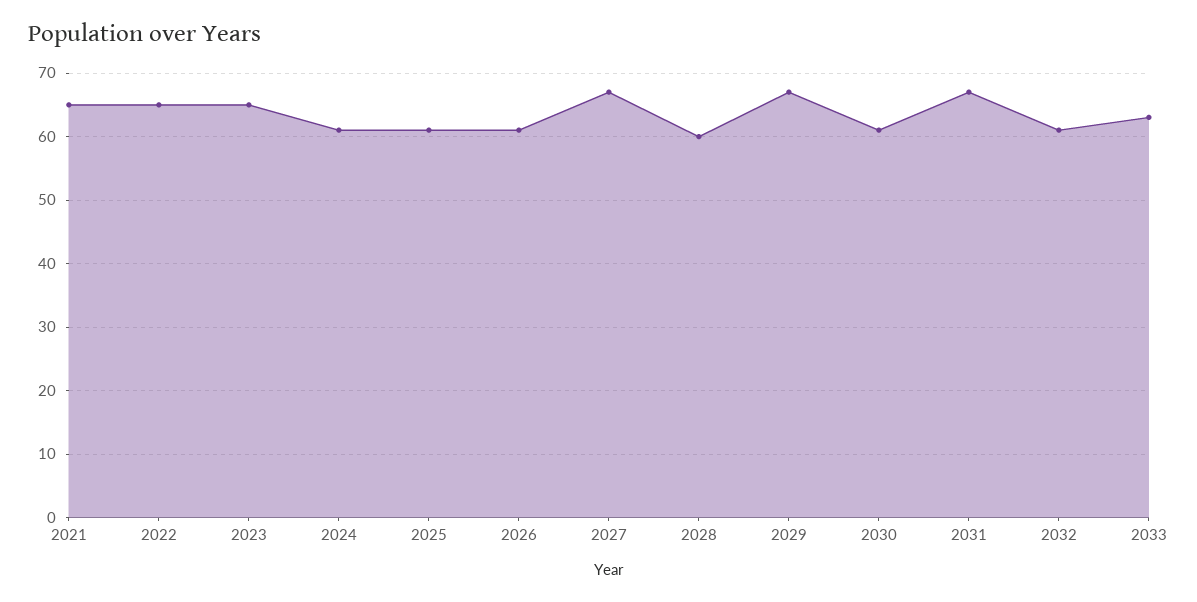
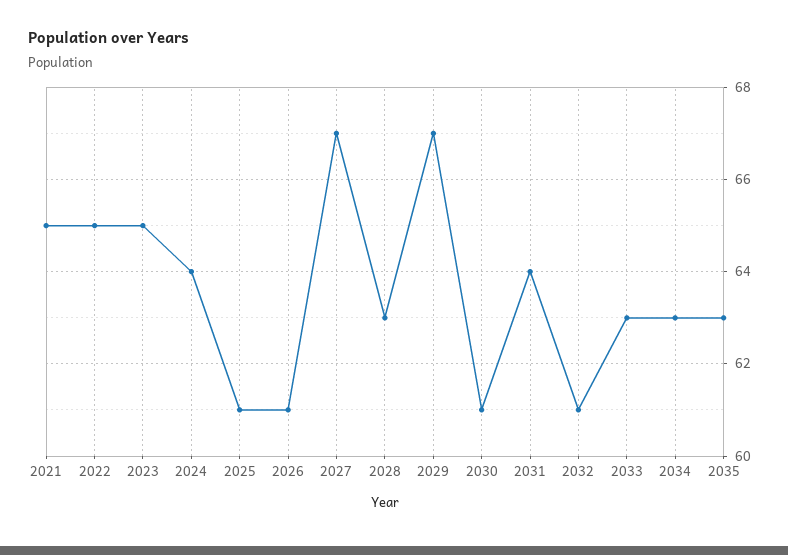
2024: 61 -> 64
2028: 60 -> 63
2031: 67 -> 64
2034: none -> 63
2035: none -> 63

